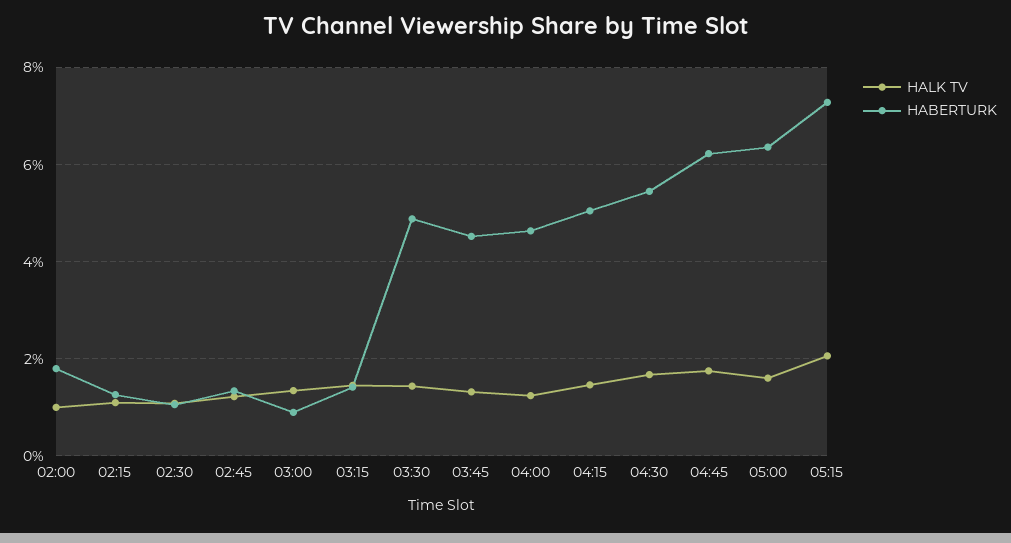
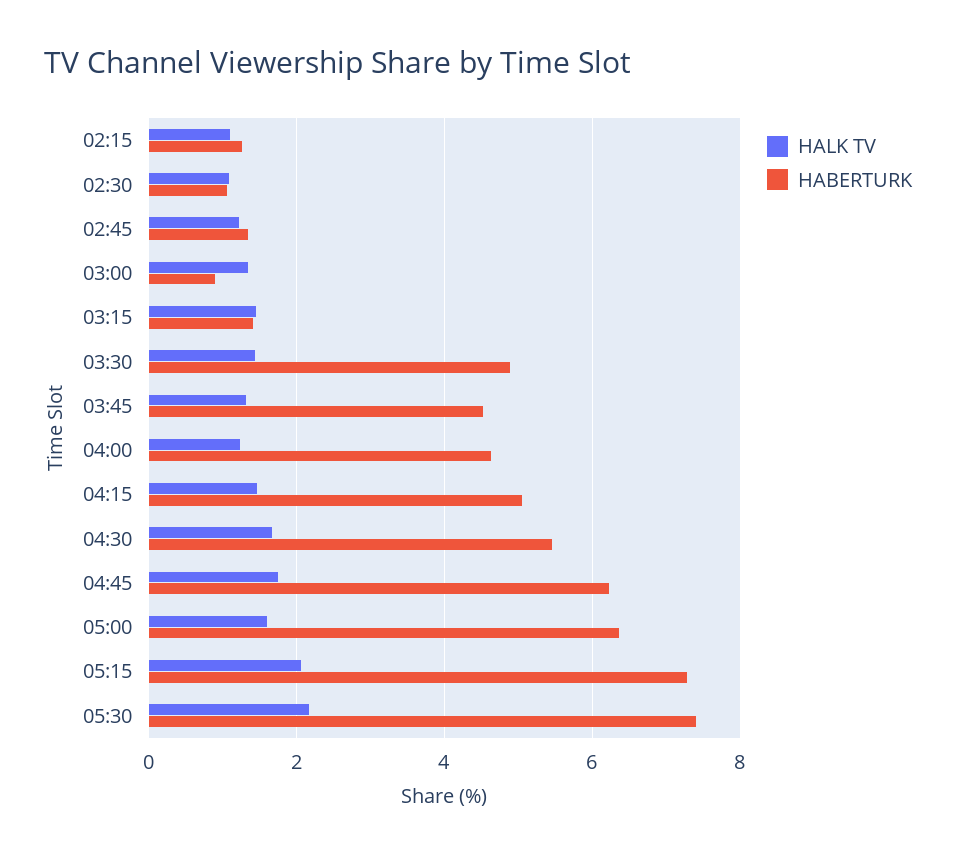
HALK TV, 02:00: 1 -> none
HABERTURK, 02:00: 1.8 -> none
HALK TV, 05:30: none -> 2.2
HABERTURK, 05:30: none -> 7.4

